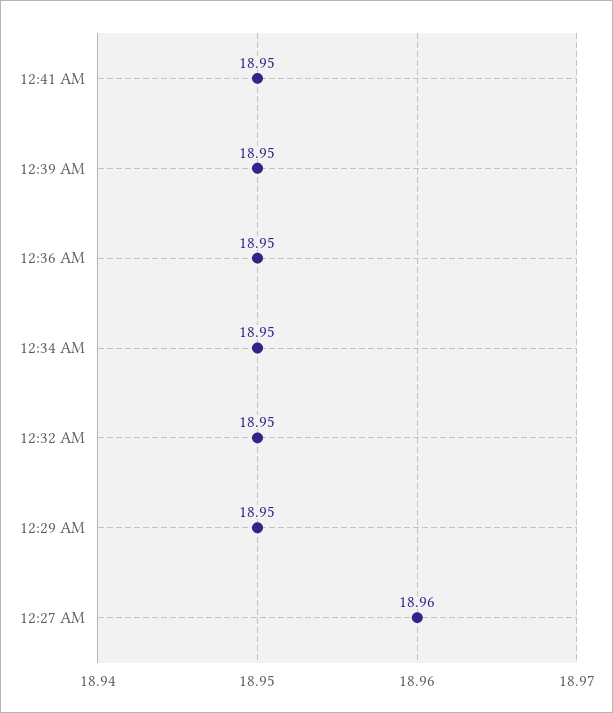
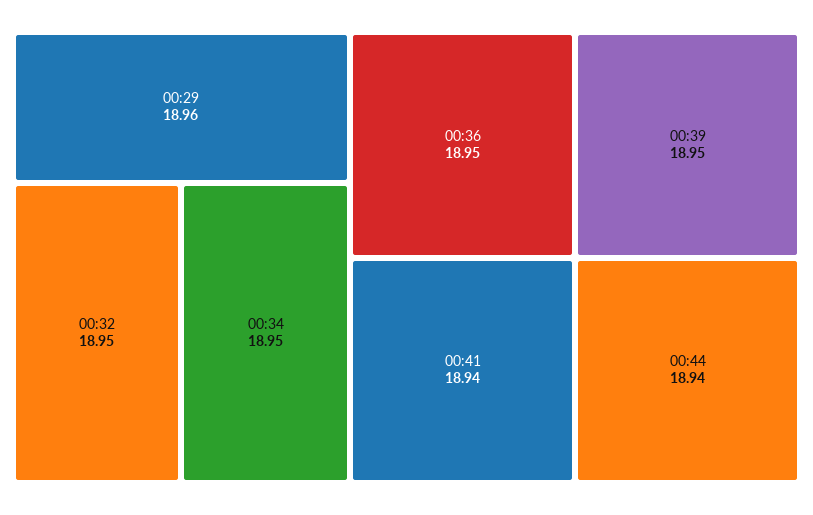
12:41 AM: 18.95 -> 18.94
12:29 AM: 18.95 -> 18.96
12:27 AM: 18.96 -> none
00:44: none -> 18.94

